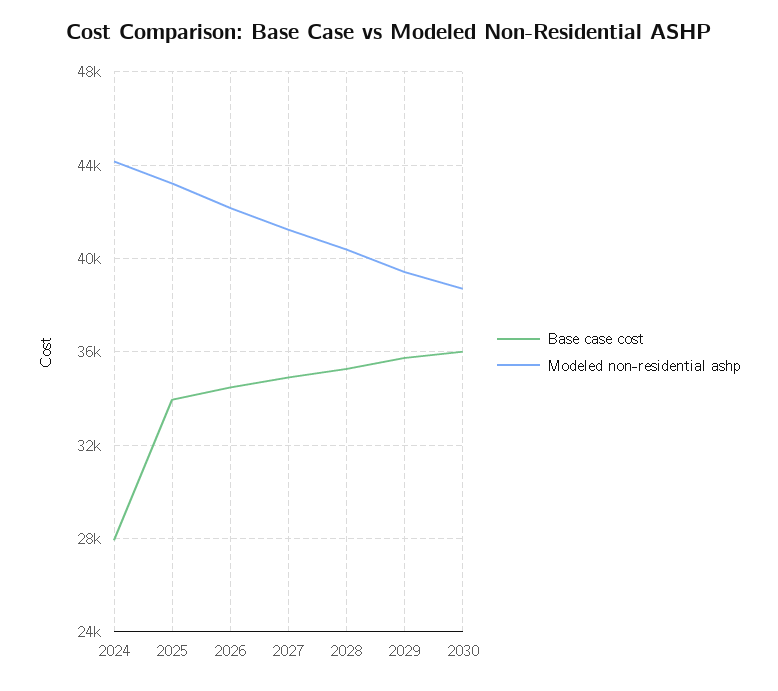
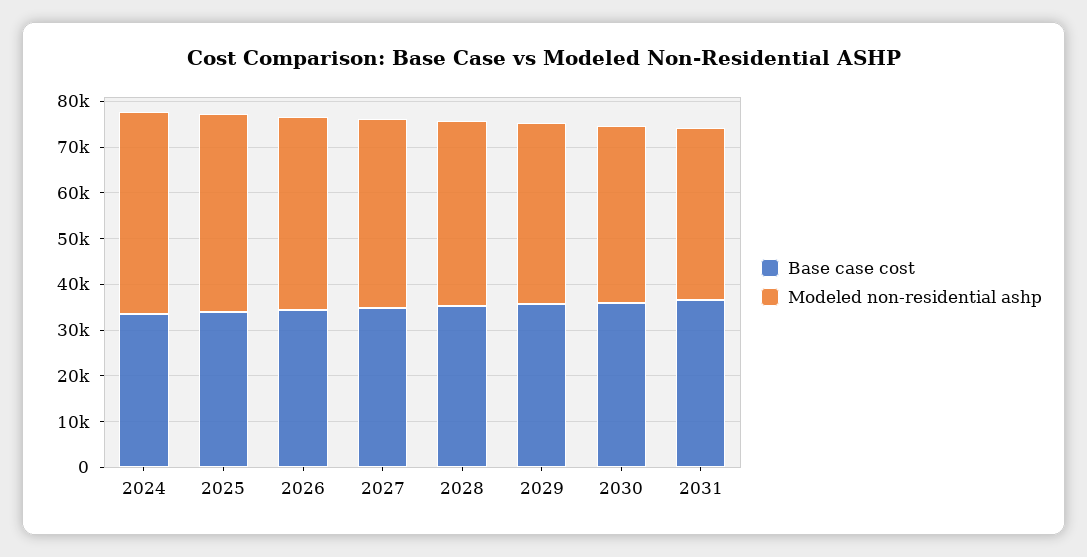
Base case cost, 2024: 28000 -> 34000
Base case cost, 2031: none -> 36000
Modeled non-residential ashp, 2031: none -> 38000

